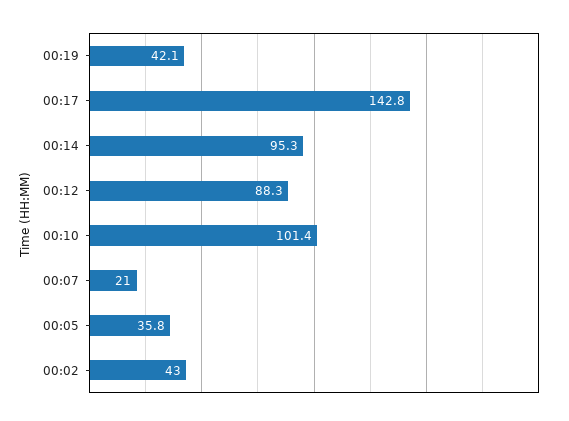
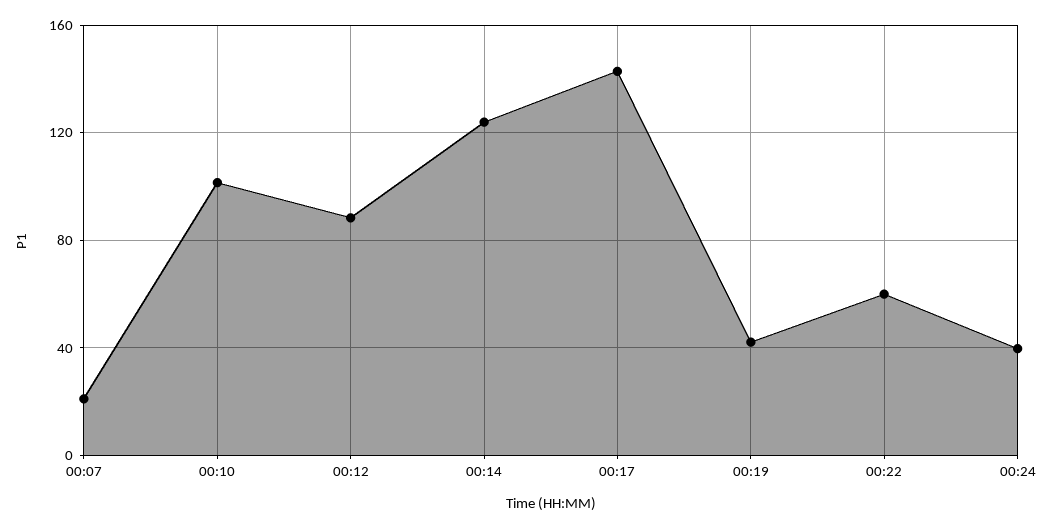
00:14: 95.3 -> 125
00:05: 35.8 -> none
00:02: 43 -> none
00:22: none -> 60
00:24: none -> 40

